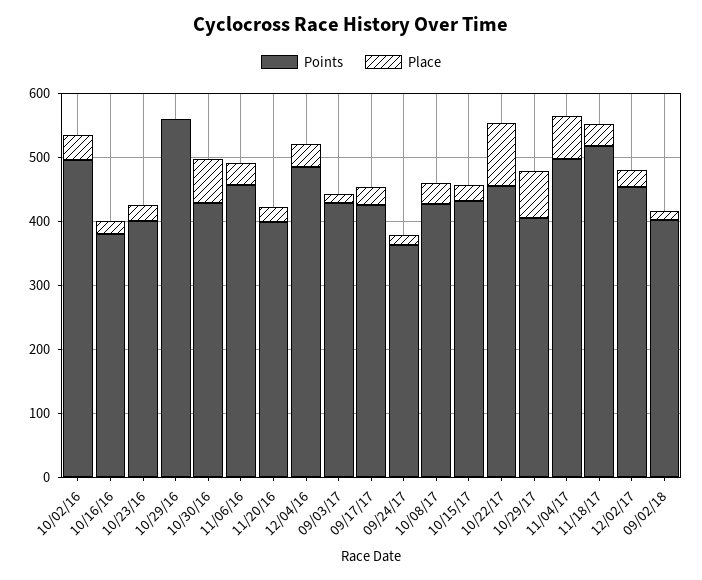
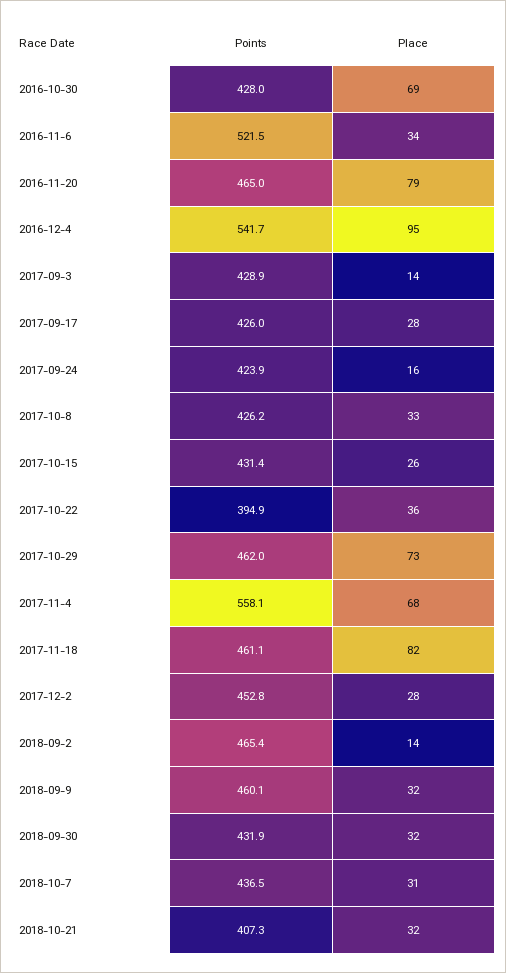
Points, 10/02/16: 500 -> none
Place, 10/02/16: 40 -> none
Points, 10/16/16: 380 -> none
Place, 10/16/16: 20 -> none
Points, 10/23/16: 400 -> none
Place, 10/23/16: 20 -> none
Points, 10/29/16: 560 -> none
Place, 10/29/16: 0 -> none
Points, 11/06/16: 460 -> 521.5
Points, 11/20/16: 400 -> 465
Place, 11/20/16: 20 -> 79
Points, 12/04/16: 480 -> 541.7
Place, 12/04/16: 40 -> 95
Points, 09/24/17: 360 -> 423.9
Points, 10/22/17: 460 -> 394.9
Place, 10/22/17: 100 -> 36
Points, 10/29/17: 400 -> 462
Points, 11/04/17: 500 -> 558.1
Points, 11/18/17: 520 -> 461.1
Place, 11/18/17: 40 -> 82
Points, 09/02/18: 400 -> 465.4
Points, 2018-09-9: none -> 460.1
Place, 2018-09-9: none -> 32
Points, 2018-09-30: none -> 431.9
Place, 2018-09-30: none -> 32
Points, 2018-10-7: none -> 436.5
Place, 2018-10-7: none -> 31
Points, 2018-10-21: none -> 407.3
Place, 2018-10-21: none -> 32

